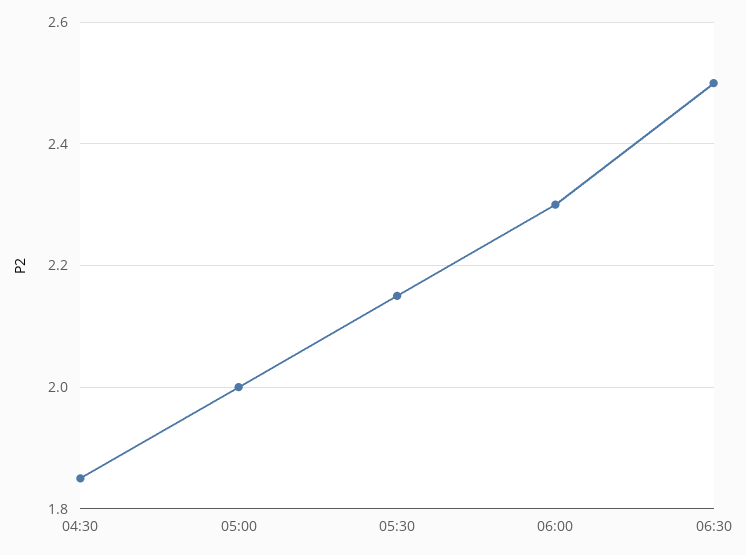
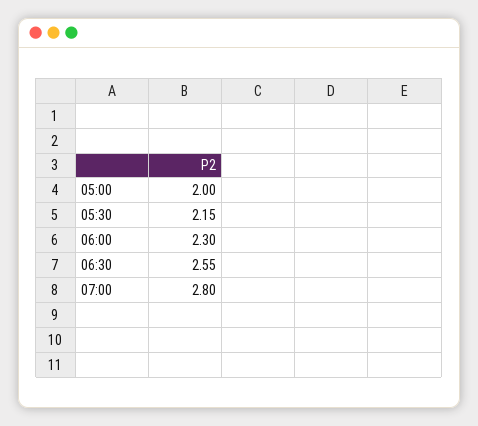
04:30: 1.85 -> none
06:30: 2.5 -> 2.55
07:00: none -> 2.8

